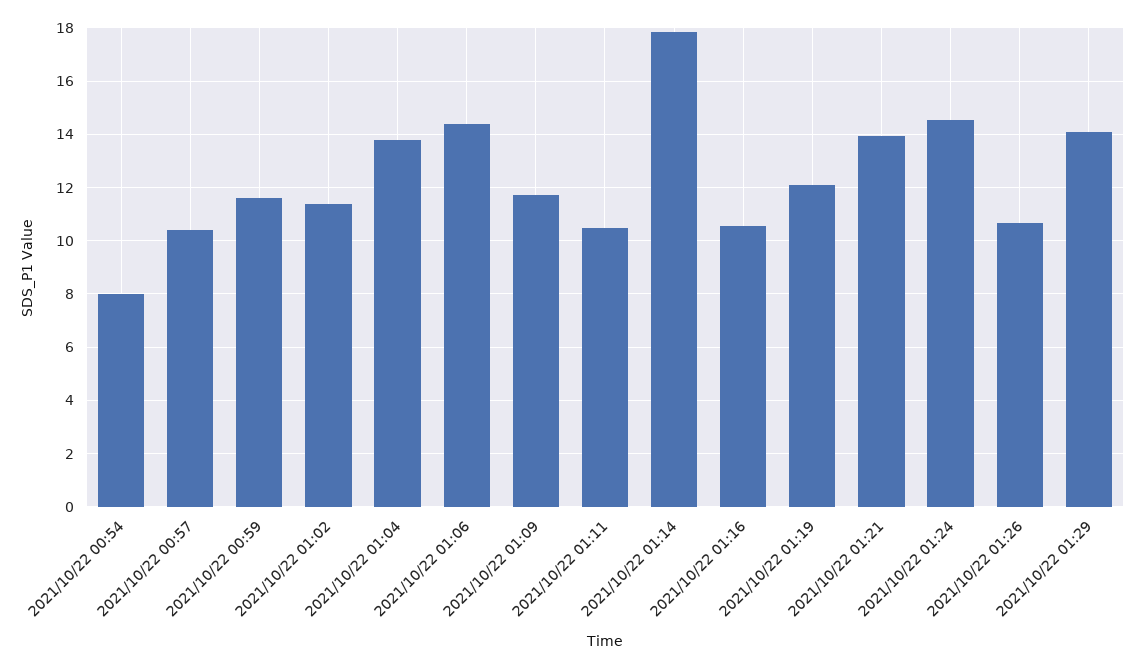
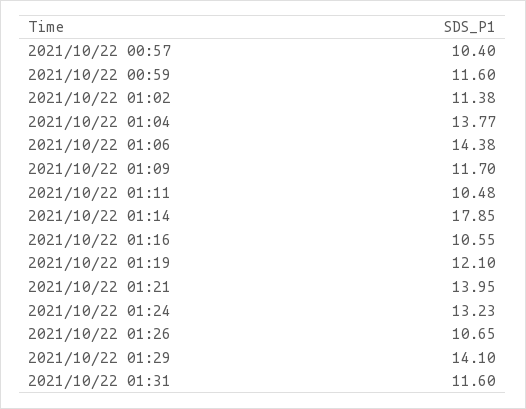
2021/10/22 00:54: 8 -> none
2021/10/22 01:24: 14.5 -> 13.23
2021/10/22 01:31: none -> 11.6

